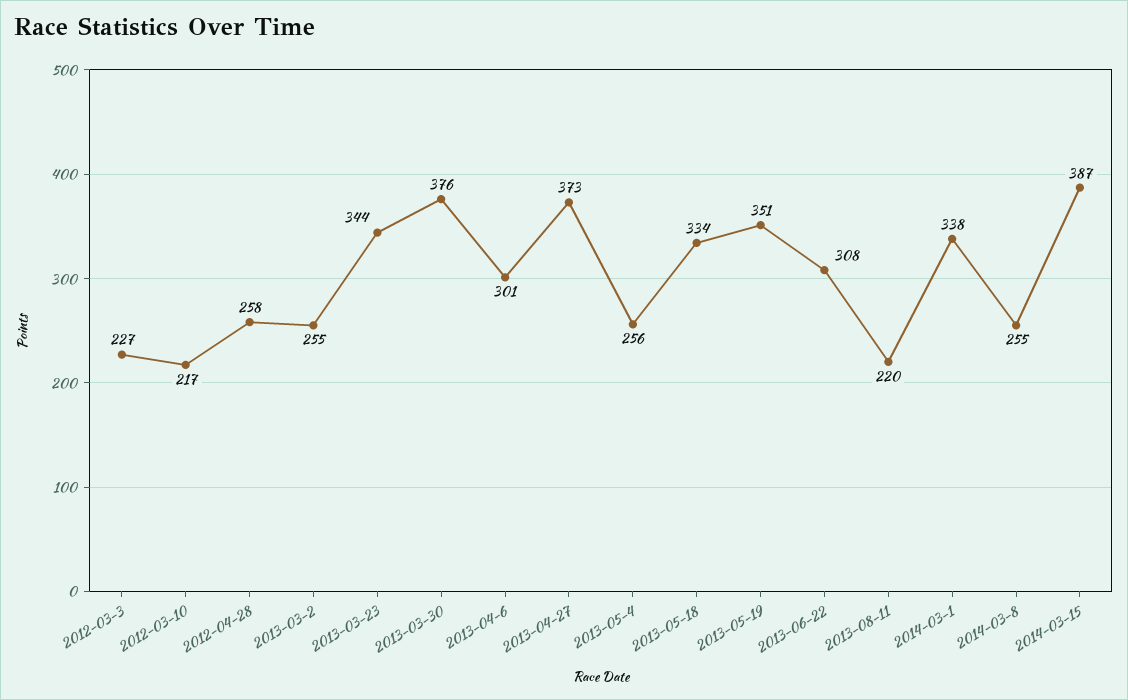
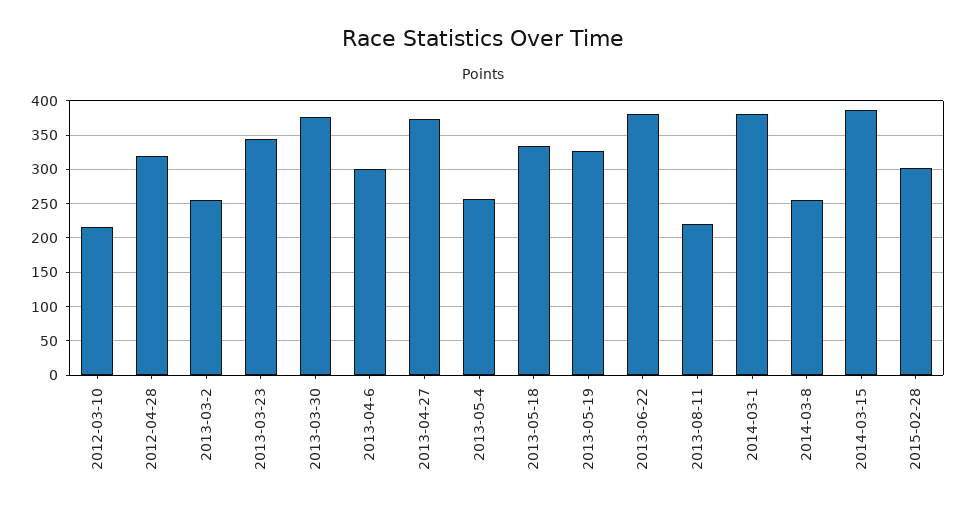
2012-03-3: 227 -> none
2012-04-28: 258 -> 320
2013-05-19: 351 -> 330
2013-06-22: 308 -> 380
2014-03-1: 338 -> 380
2015-02-28: none -> 300

